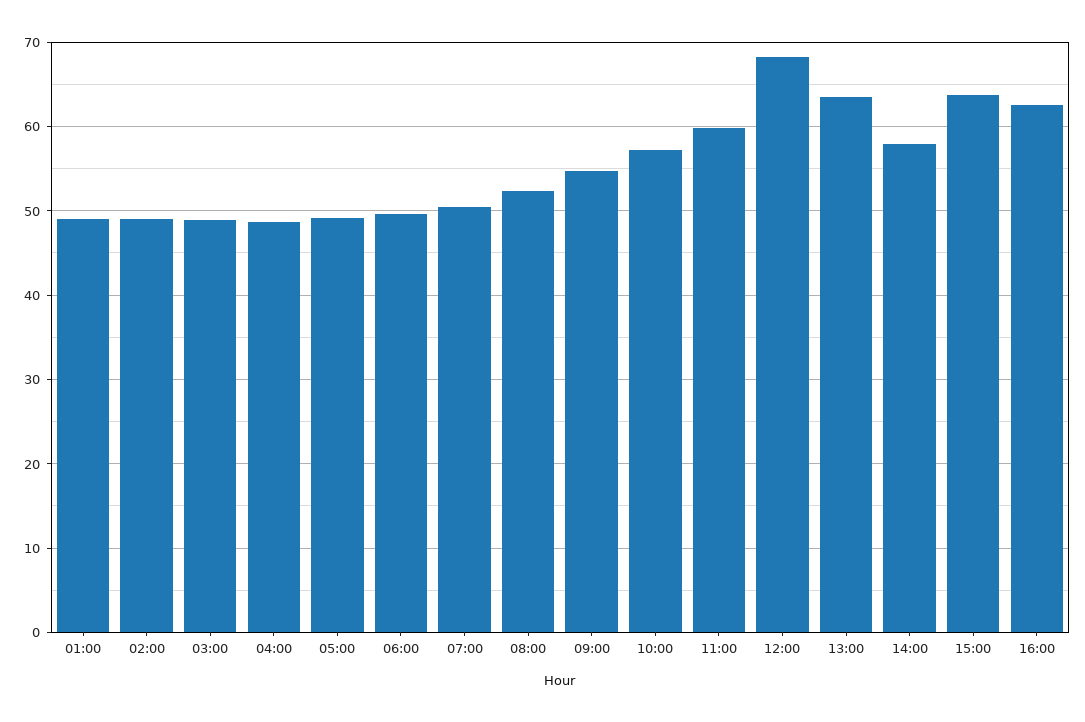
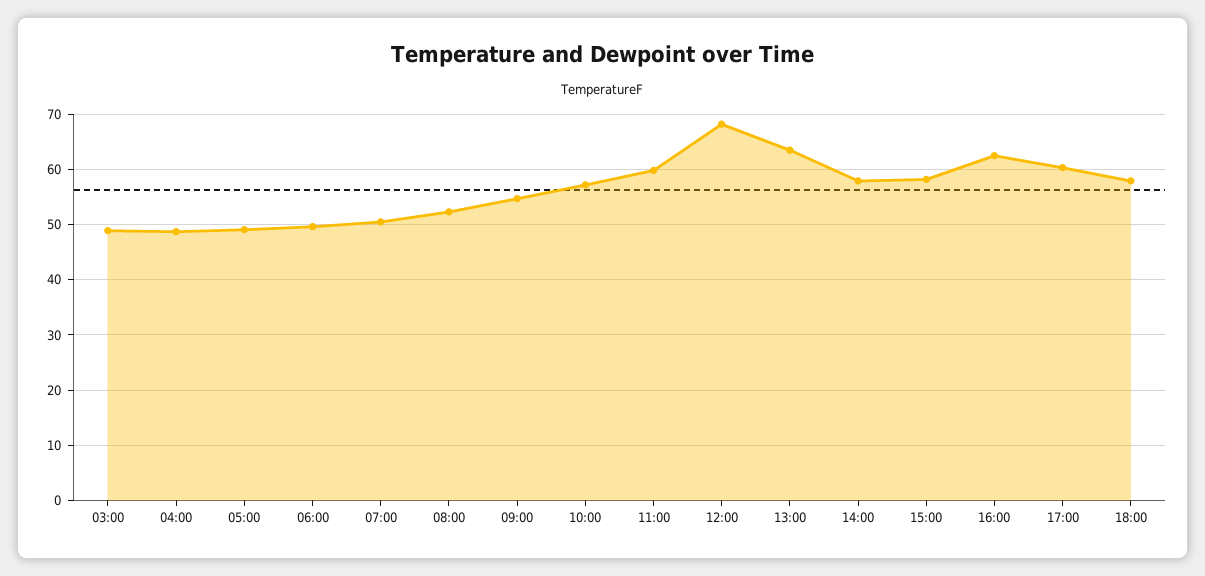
01:00: 49 -> none
02:00: 49 -> none
15:00: 64 -> 58
17:00: none -> 60
18:00: none -> 58

